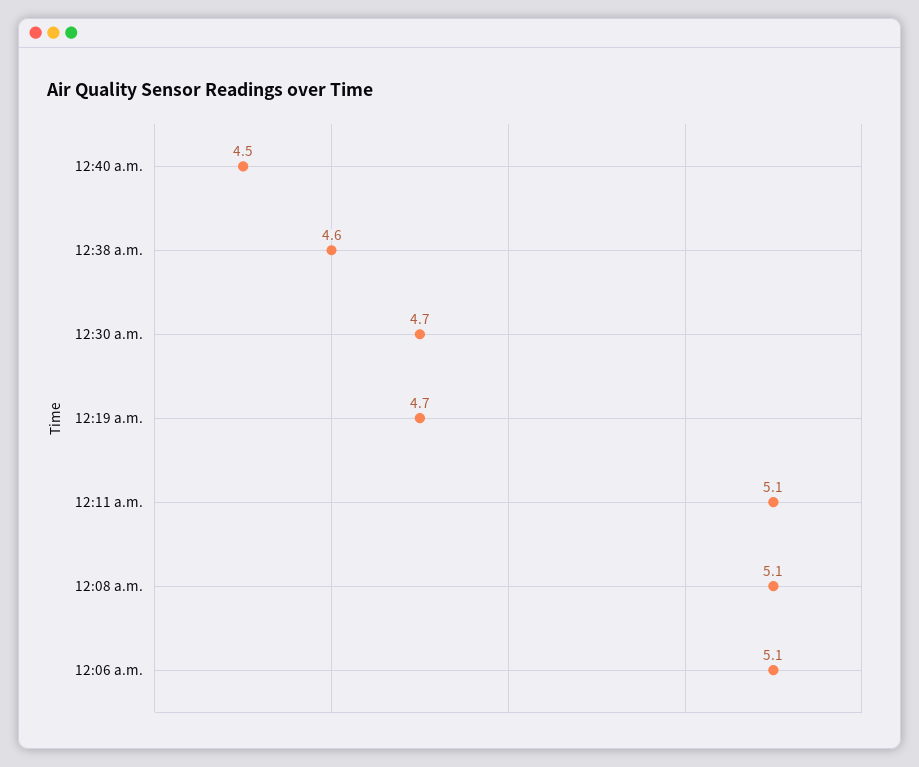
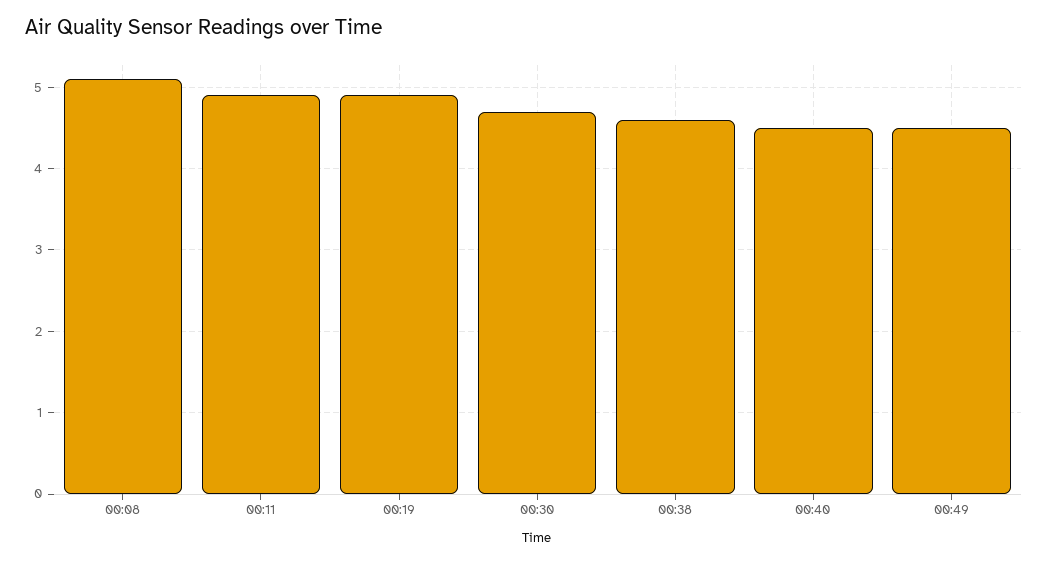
12:19 a.m.: 4.7 -> 4.9
12:11 a.m.: 5.1 -> 4.9
12:06 a.m.: 5.1 -> none
00:49: none -> 4.5

